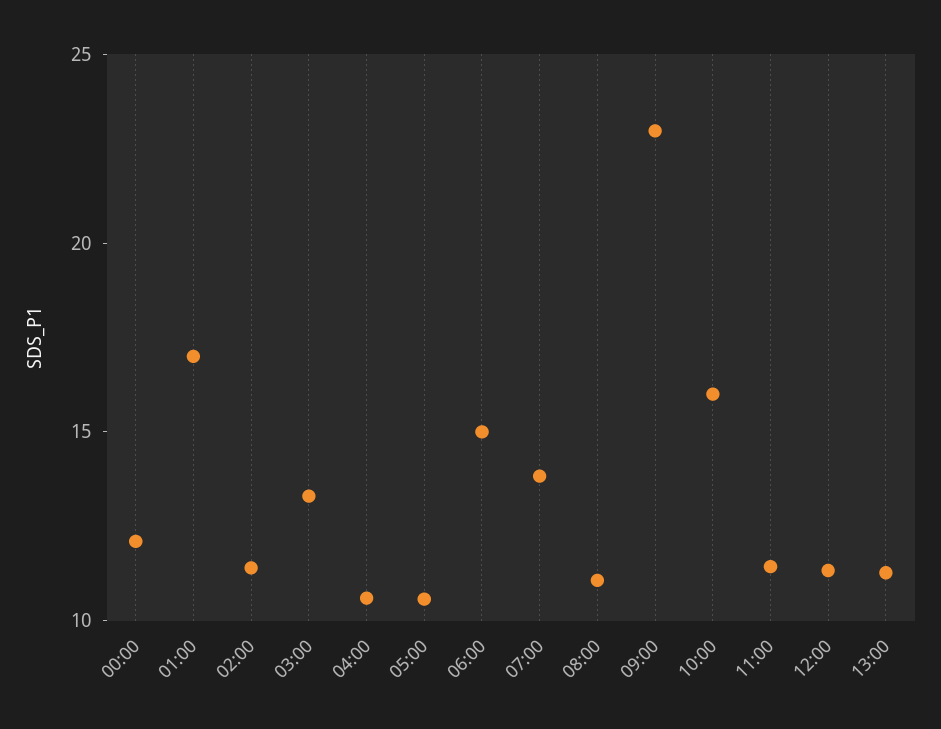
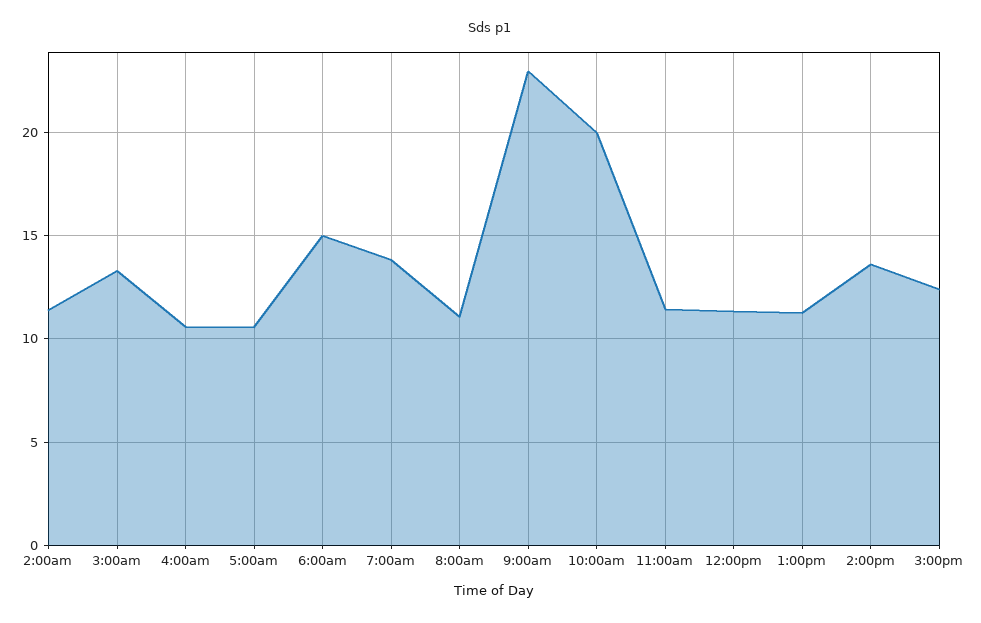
00:00: 12 -> none
01:00: 17 -> none
10:00: 16 -> 20
2:00pm: none -> 13.5
3:00pm: none -> 12.5

